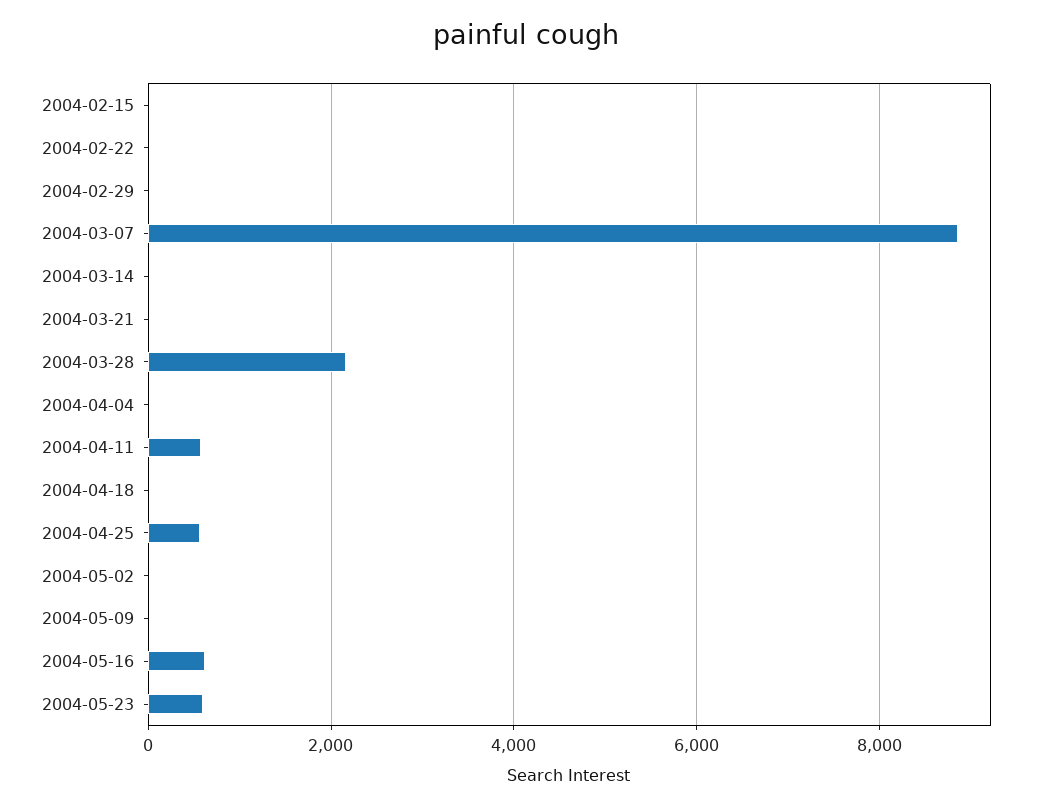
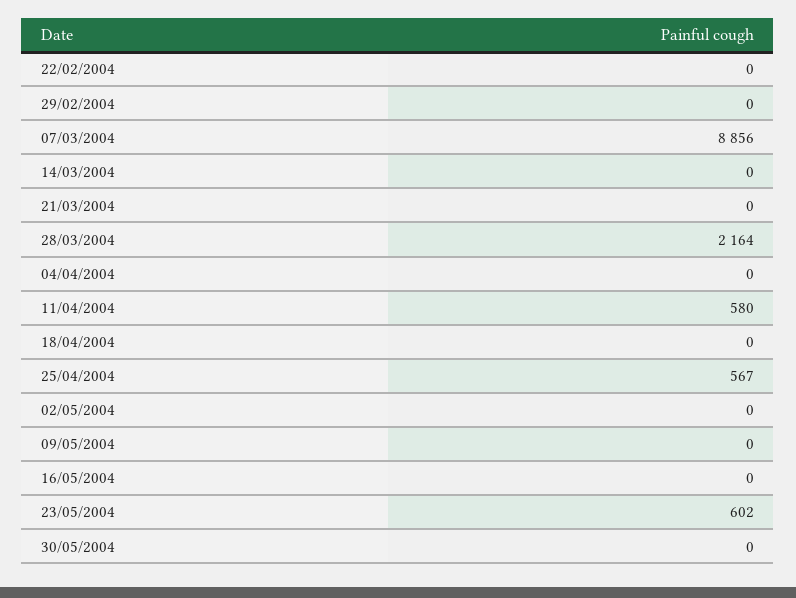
2004-02-15: 0 -> none
2004-05-16: 600 -> 0
30/05/2004: none -> 0

